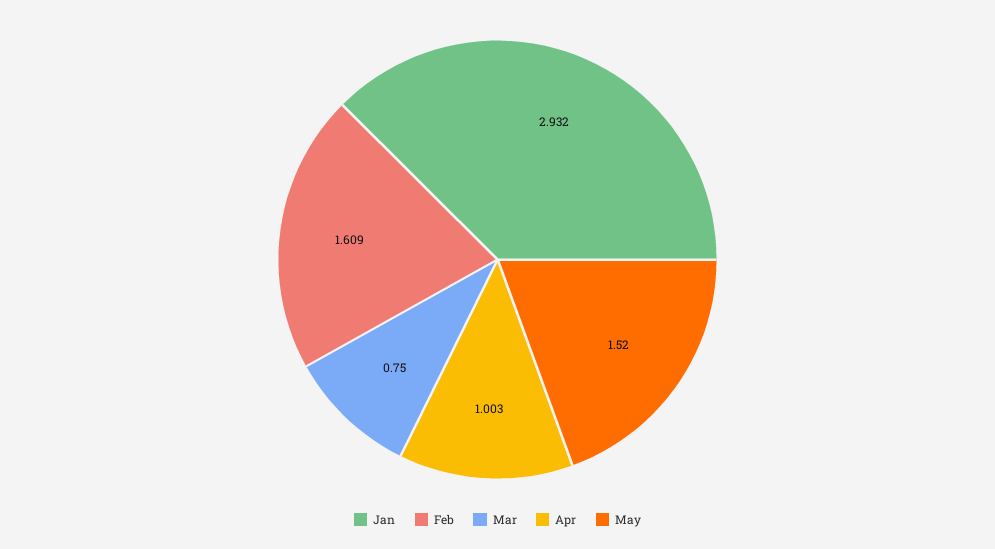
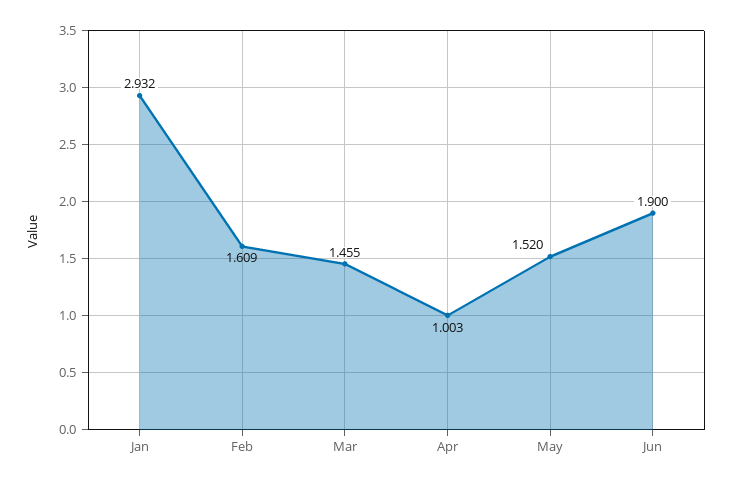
Mar: 0.75 -> 1.455
Jun: none -> 1.9

